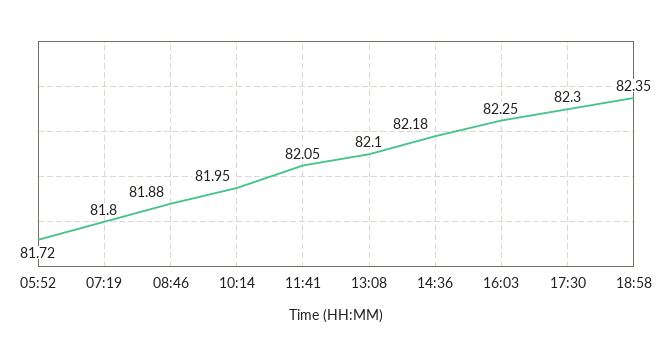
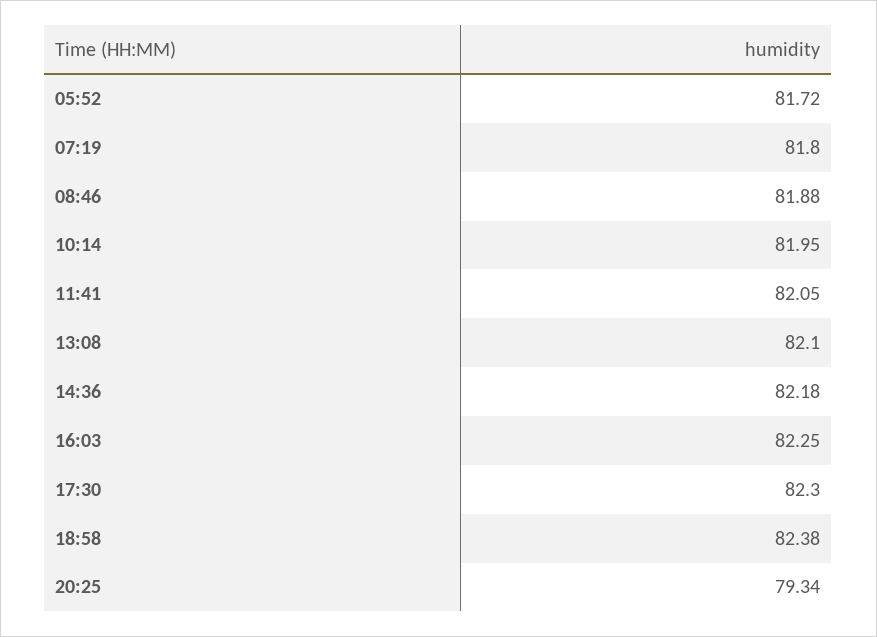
18:58: 82.35 -> 82.38
20:25: none -> 79.34

